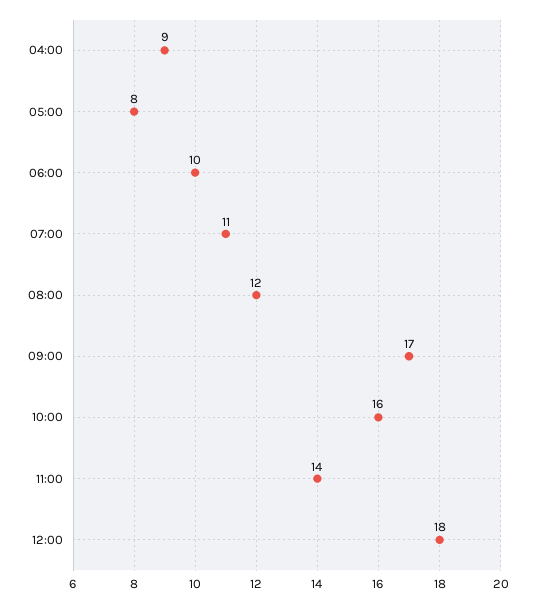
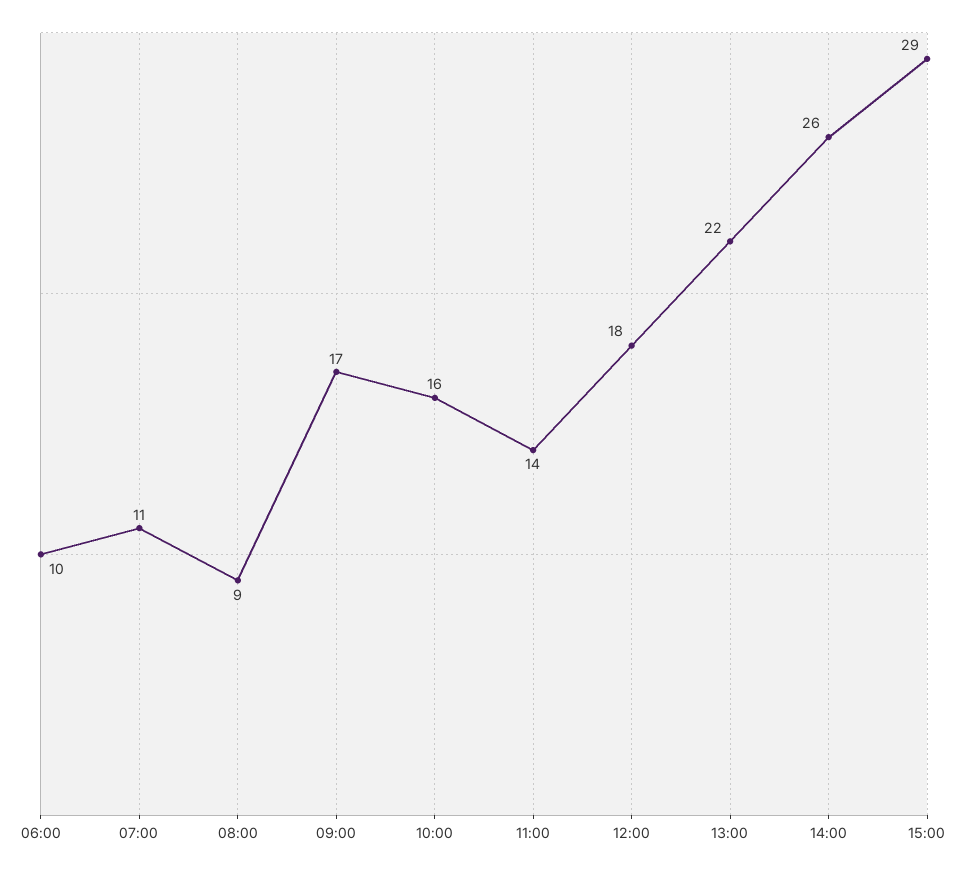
04:00: 9 -> none
05:00: 8 -> none
08:00: 12 -> 9
13:00: none -> 22
14:00: none -> 26
15:00: none -> 29

